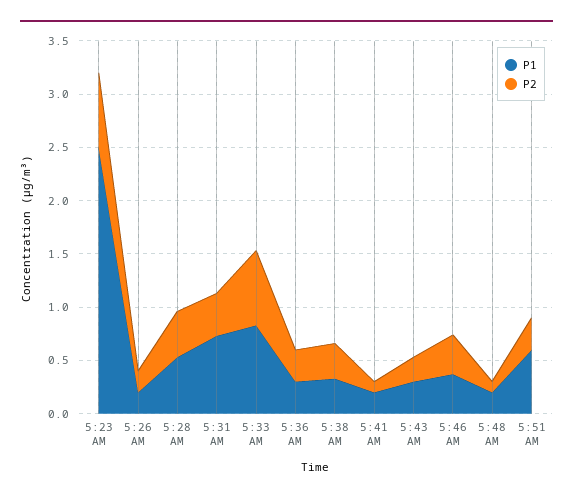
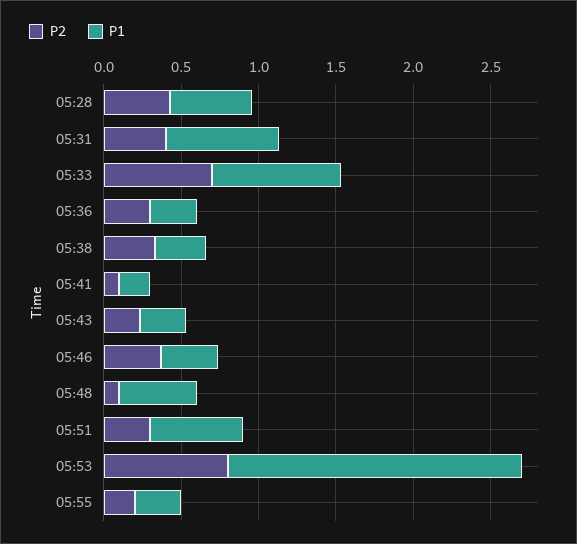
P1, 5:23 AM: 2.5 -> none
P2, 5:23 AM: 0.7 -> none
P1, 5:26 AM: 0.2 -> none
P2, 5:26 AM: 0.2 -> none
P1, 5:48 AM: 0.2 -> 0.5
P2, 05:53: none -> 0.8
P1, 05:53: none -> 1.9
P2, 05:55: none -> 0.2
P1, 05:55: none -> 0.3

